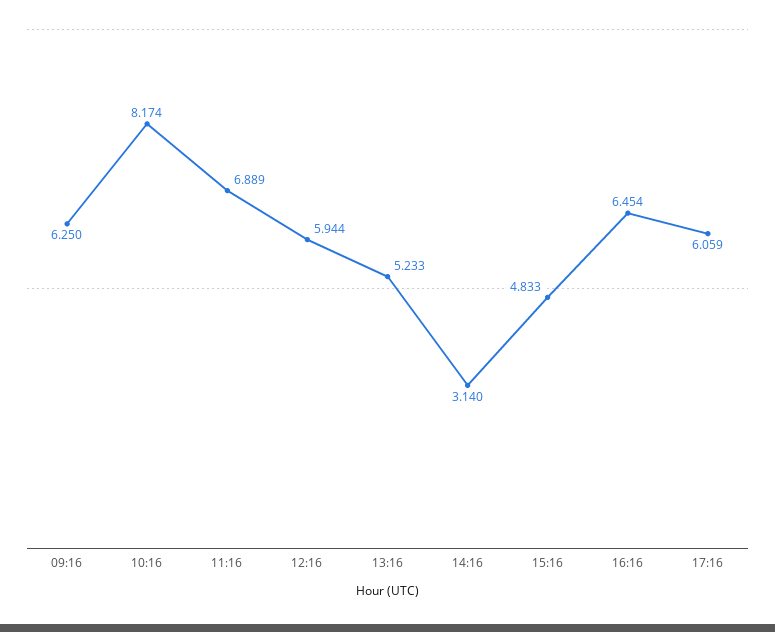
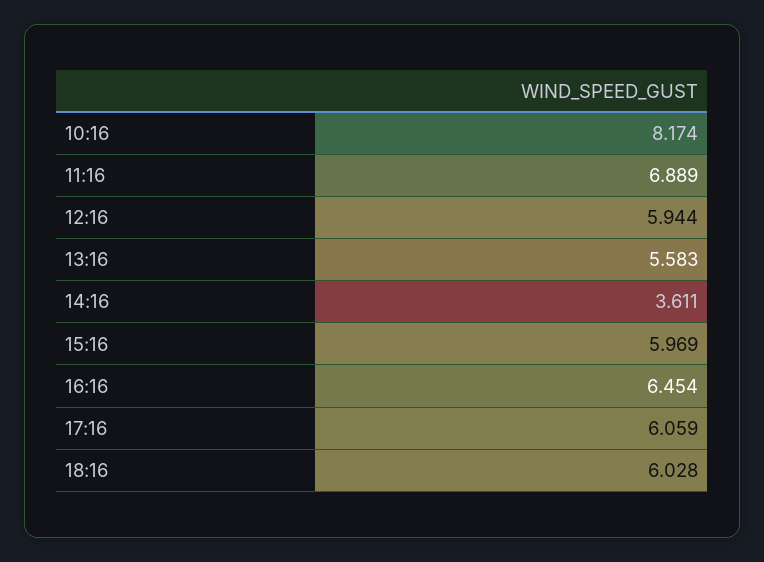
09:16: 6.25 -> none
13:16: 5.233 -> 5.583
14:16: 3.14 -> 3.611
15:16: 4.833 -> 5.969
18:16: none -> 6.028

